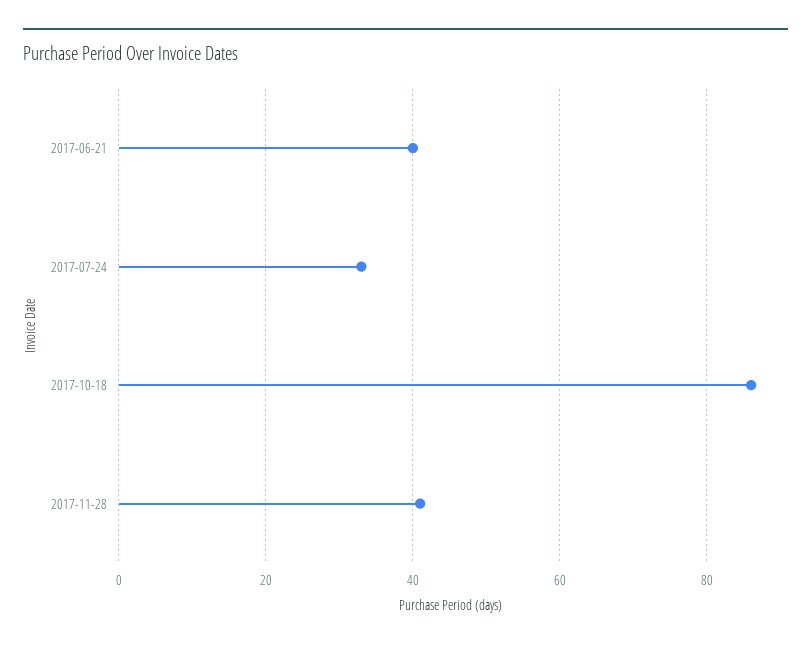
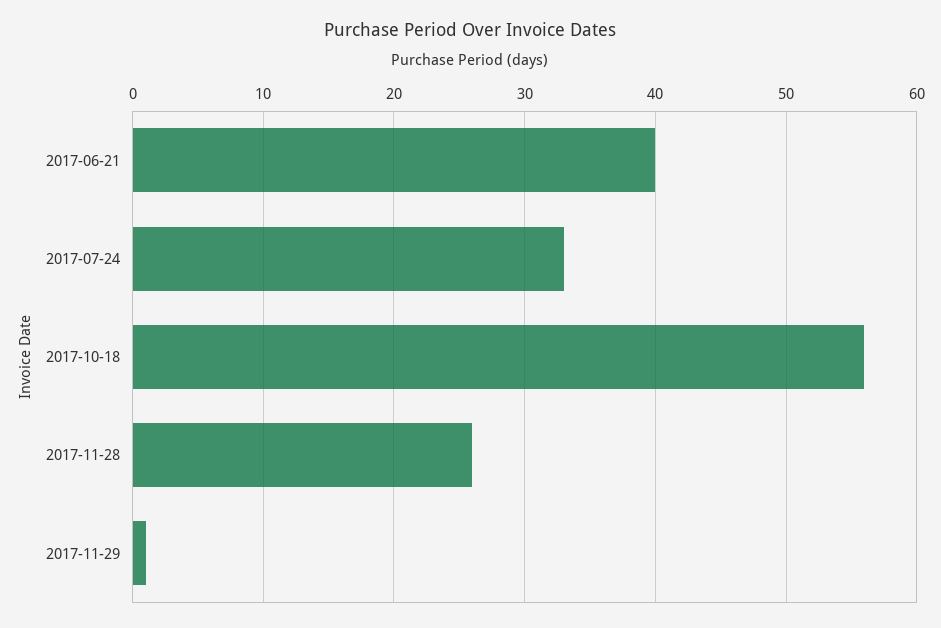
2017-10-18: 85 -> 56
2017-11-28: 40 -> 26
2017-11-29: none -> 1

